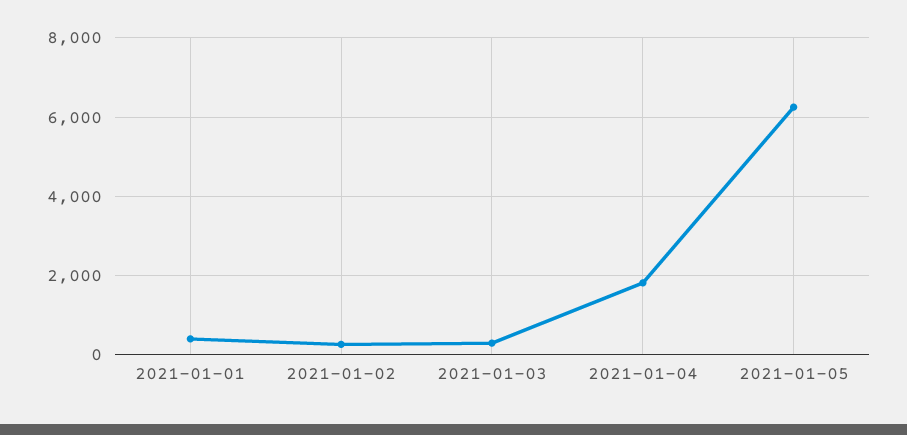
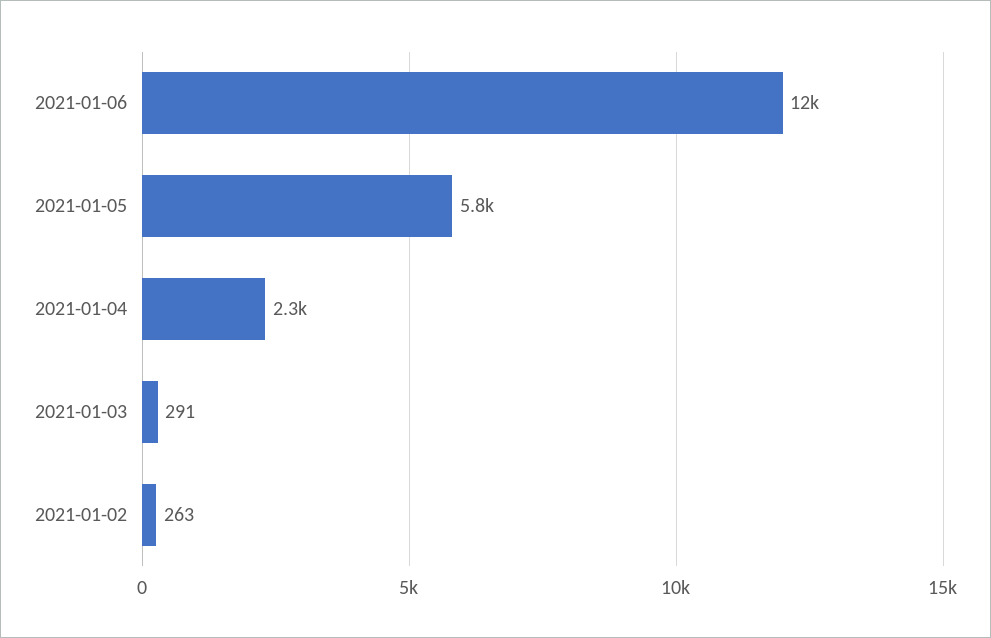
2021-01-01: 400 -> none
2021-01-04: 1800 -> 2300
2021-01-05: 6200 -> 5800
2021-01-06: none -> 12000

